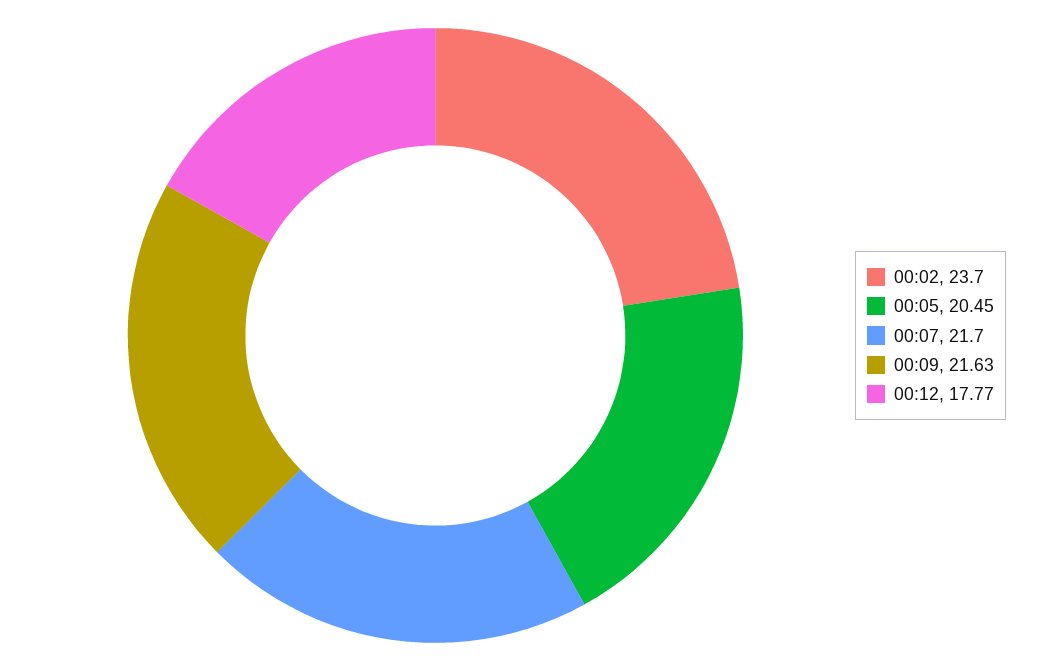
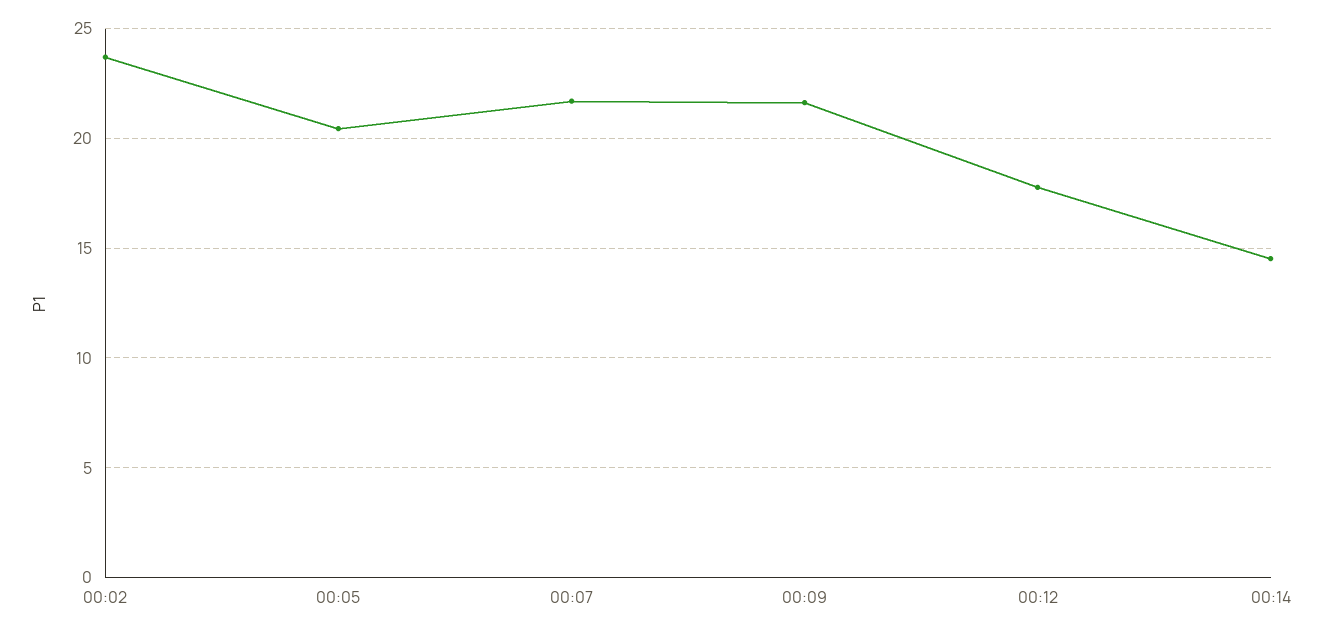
00:14: none -> 14.5

